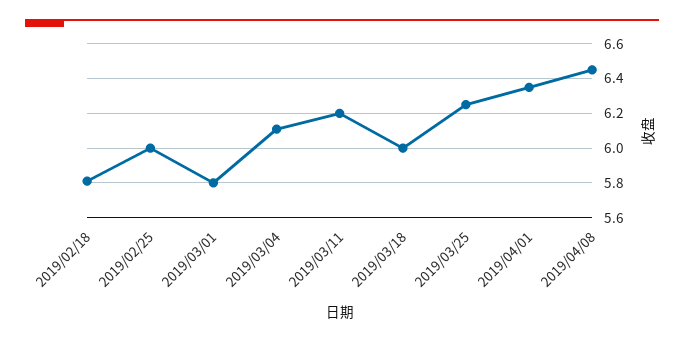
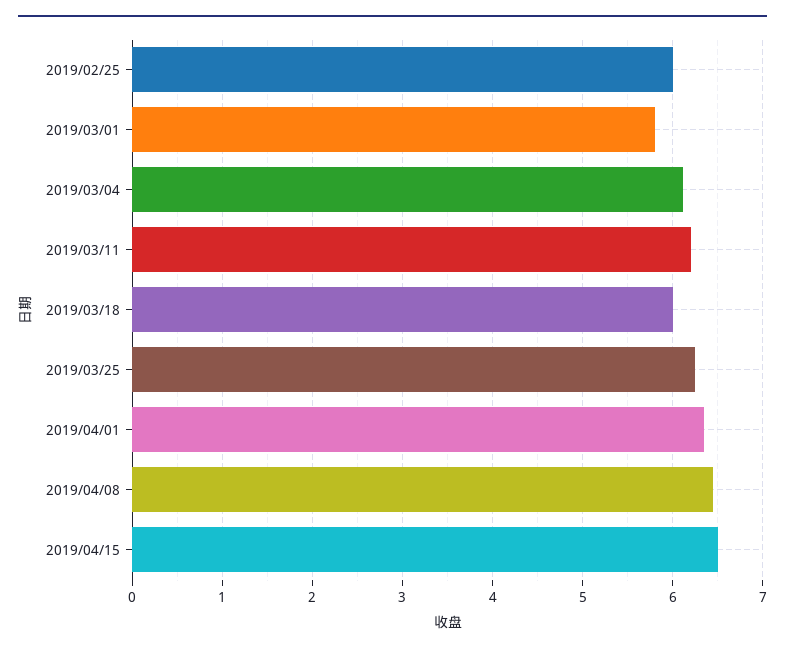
2019/02/18: 5.8 -> none
2019/04/15: none -> 6.5

